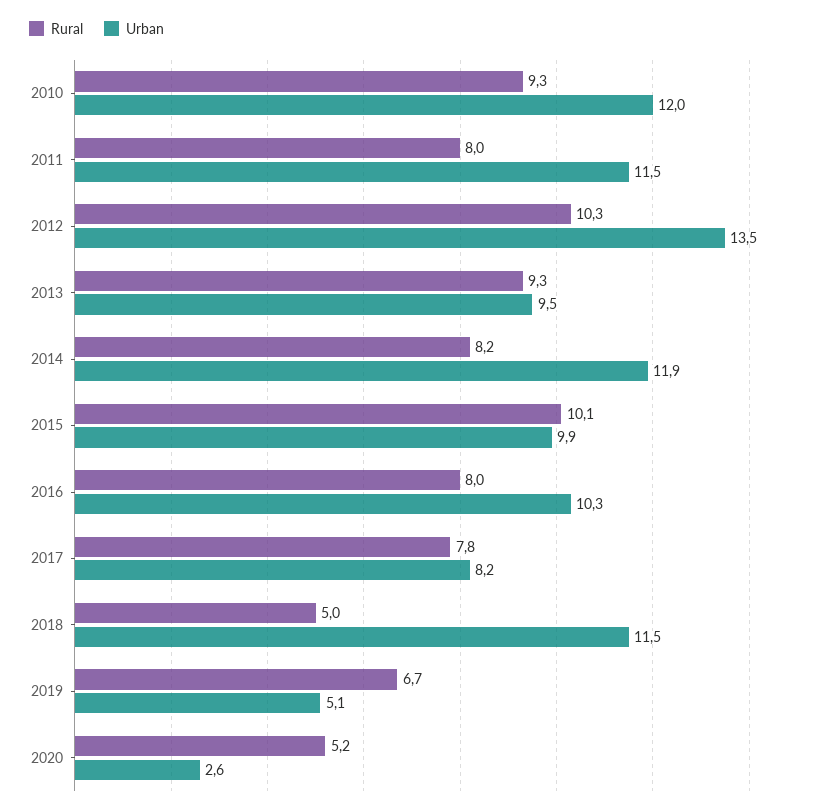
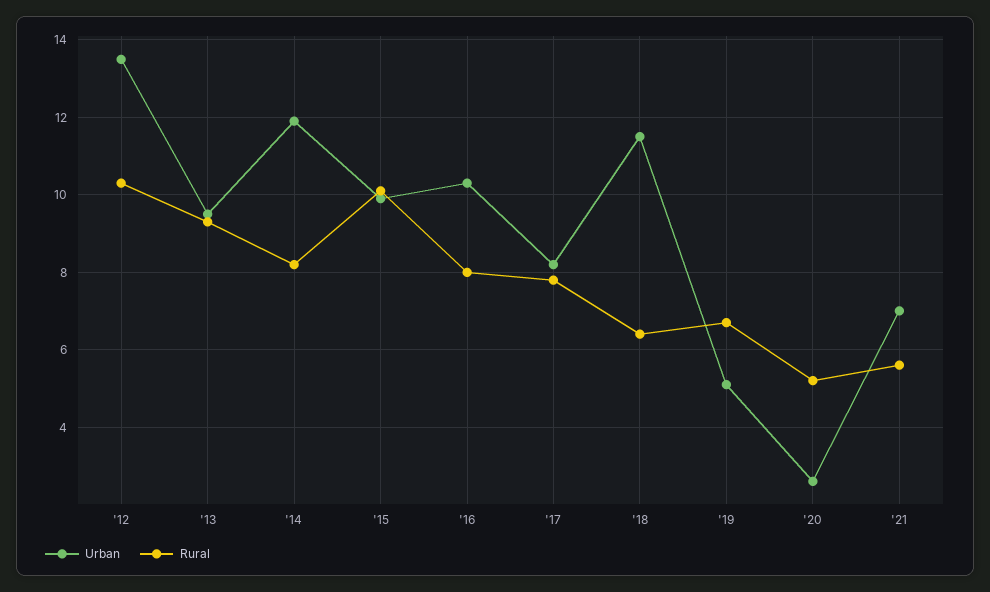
Rural, 2010: 9.3 -> none
Urban, 2010: 12 -> none
Rural, 2011: 8 -> none
Urban, 2011: 11.5 -> none
Rural, 2018: 5 -> 6.5
Urban, '21: none -> 7
Rural, '21: none -> 5.5

